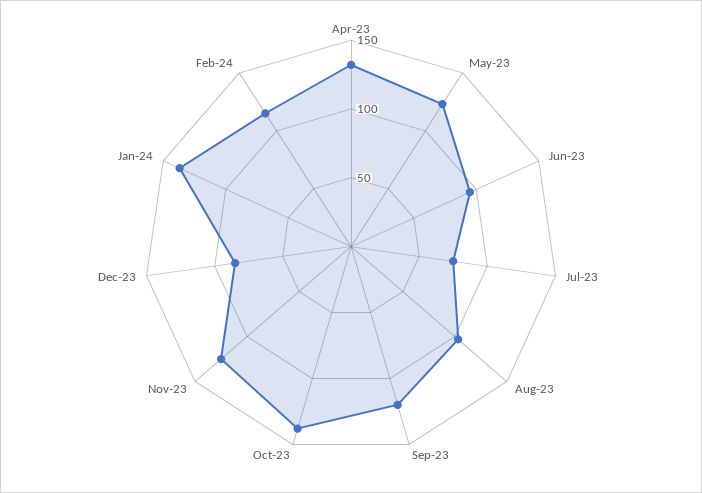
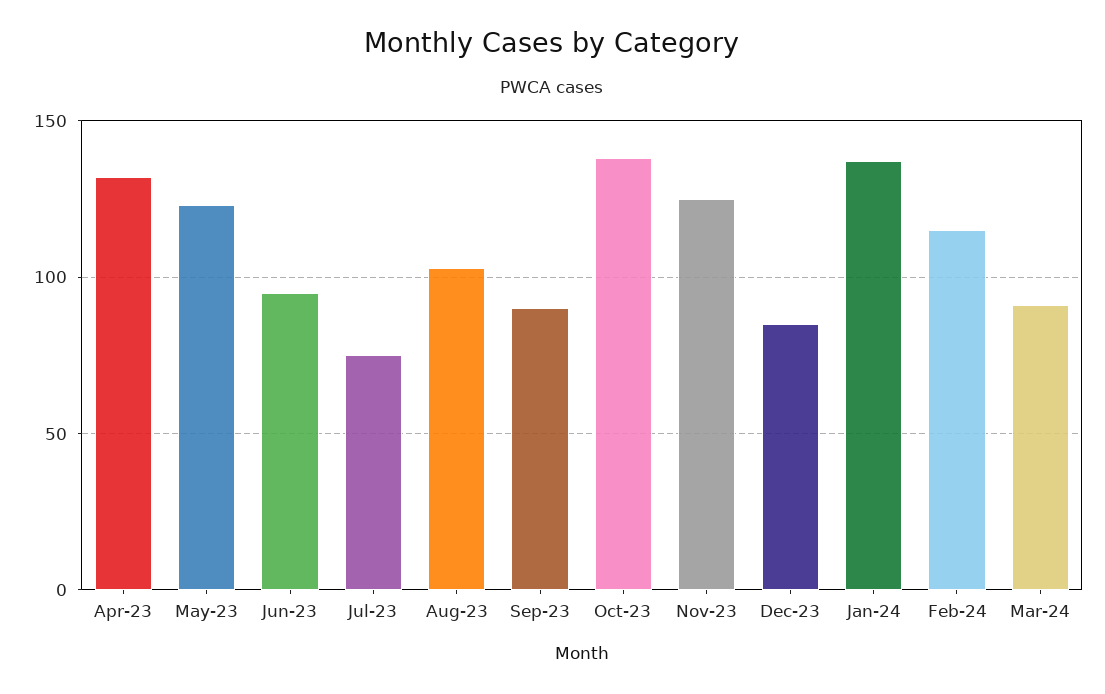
Sep-23: 120 -> 90
Mar-24: none -> 90

